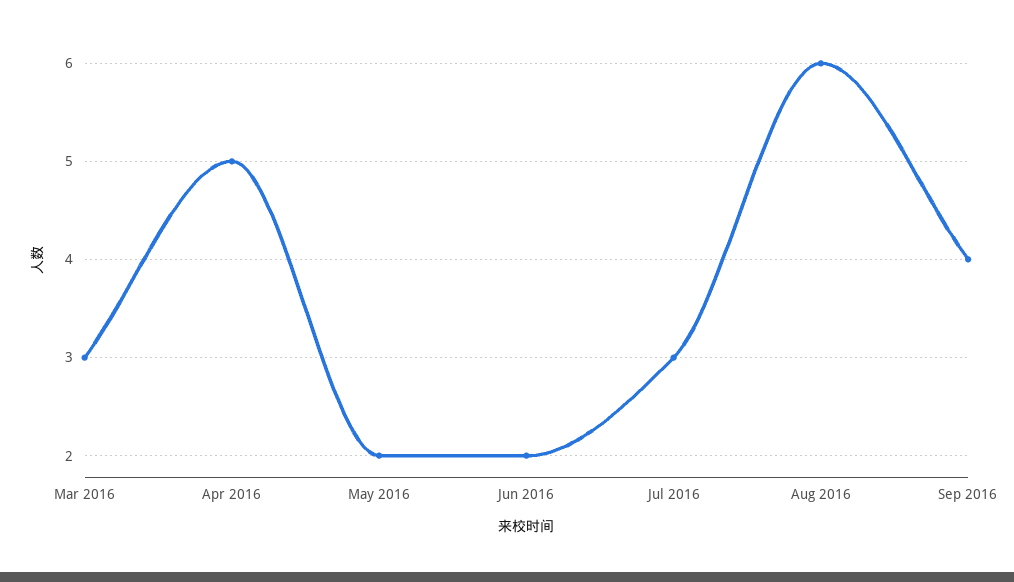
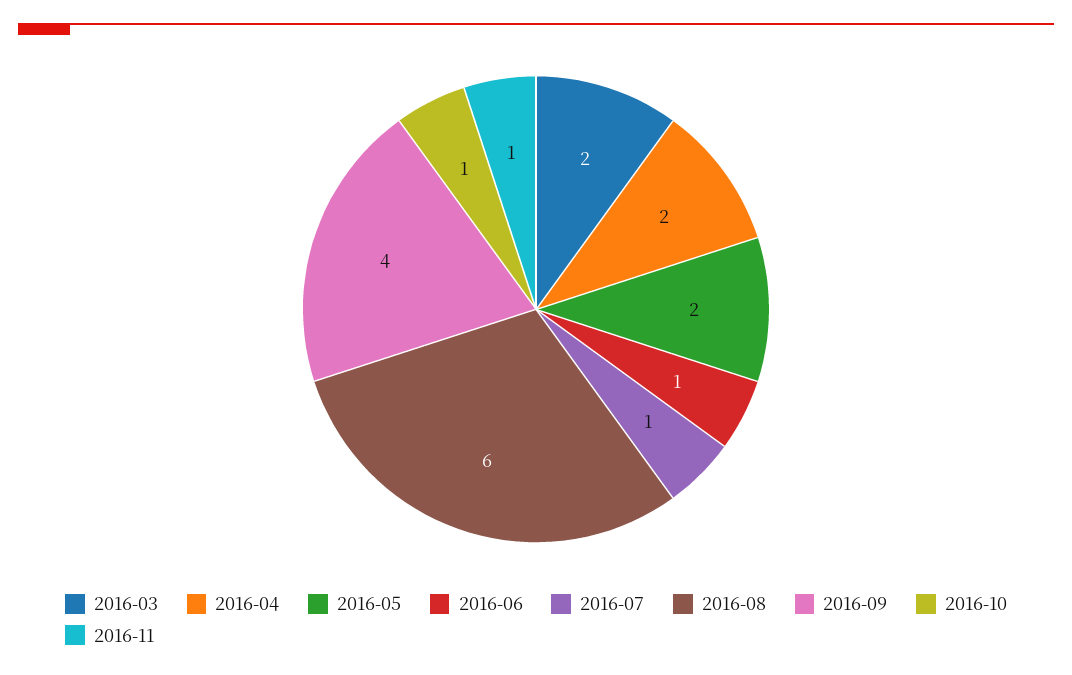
Mar 2016: 3 -> 2
Apr 2016: 5 -> 2
Jun 2016: 2 -> 1
Jul 2016: 3 -> 1
2016-10: none -> 1
2016-11: none -> 1

